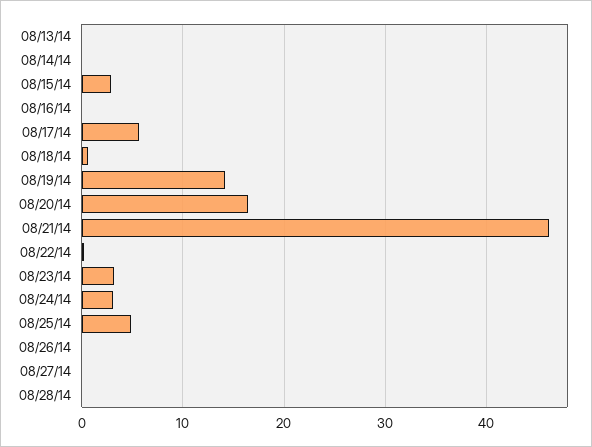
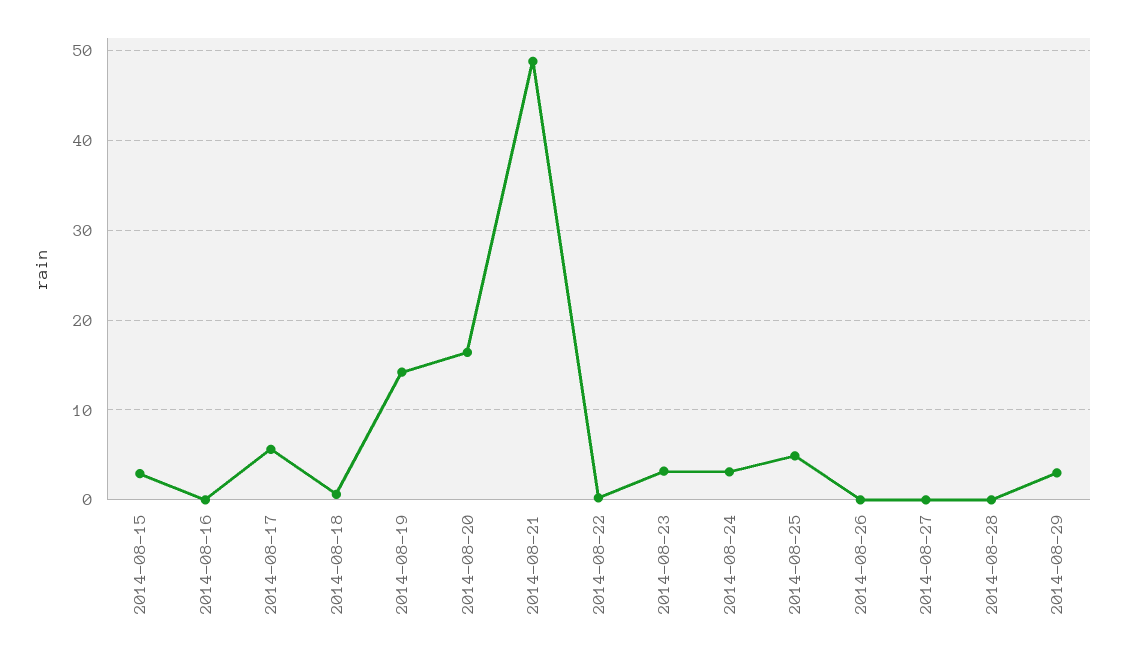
08/13/14: 0 -> none
08/14/14: 0 -> none
08/21/14: 46 -> 49
2014-08-29: none -> 3

